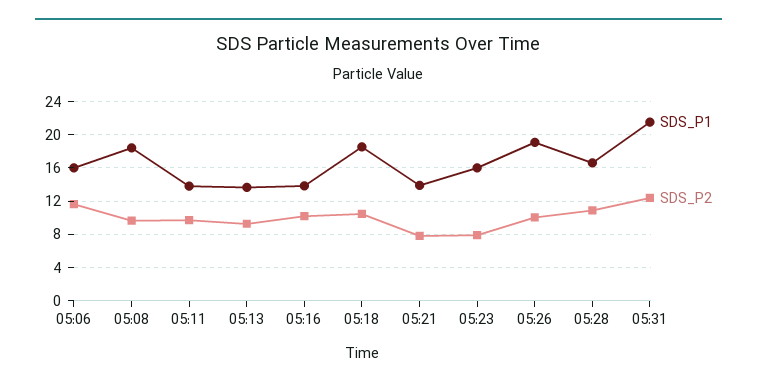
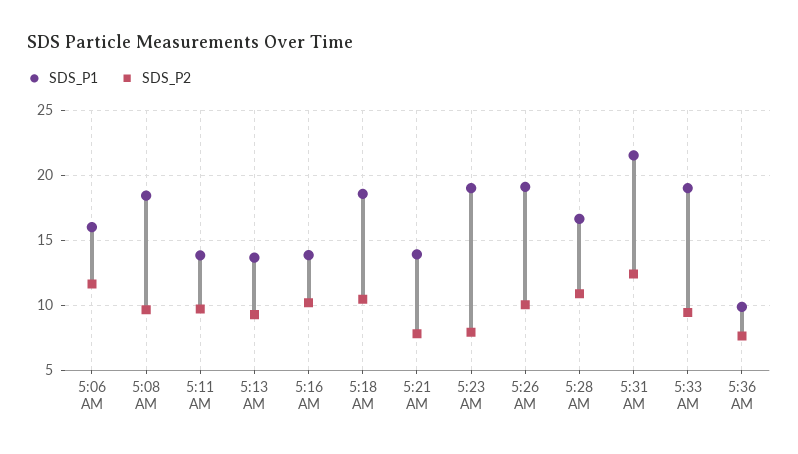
SDS_P1, 05:23: 16 -> 19
SDS_P1, 5:33 AM: none -> 19
SDS_P2, 5:33 AM: none -> 9.5
SDS_P1, 5:36 AM: none -> 10
SDS_P2, 5:36 AM: none -> 7.5

